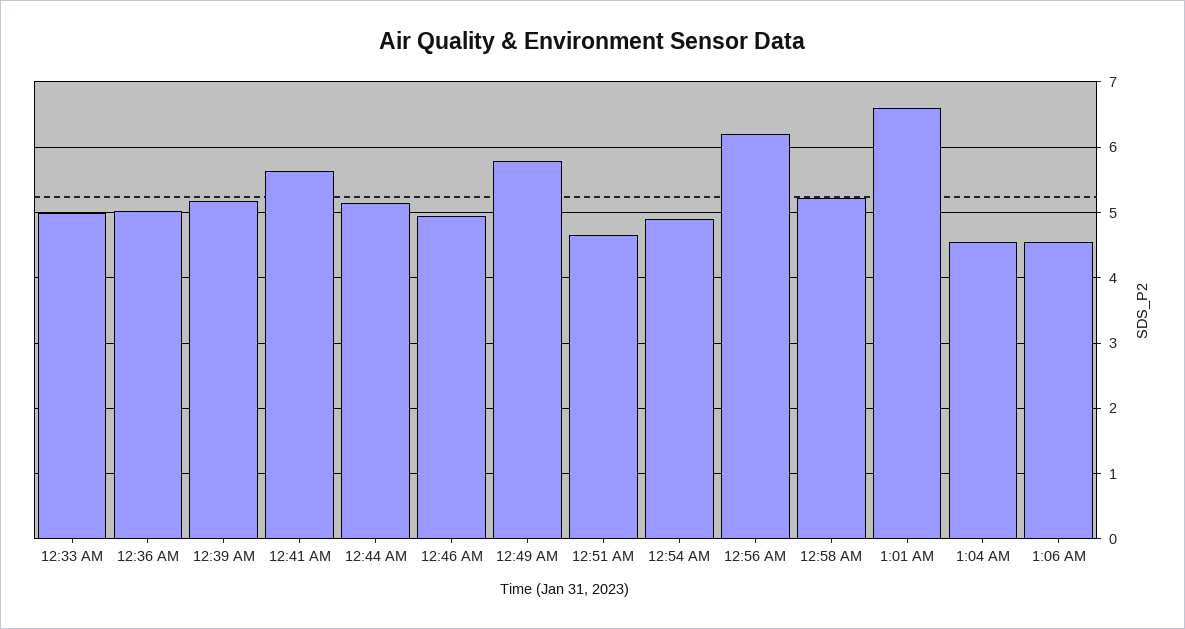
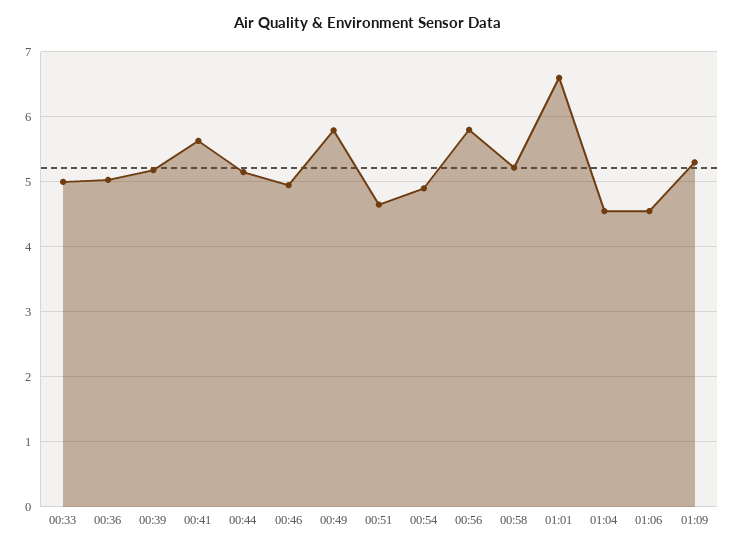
12:56 AM: 6.2 -> 5.8
01:09: none -> 5.3

